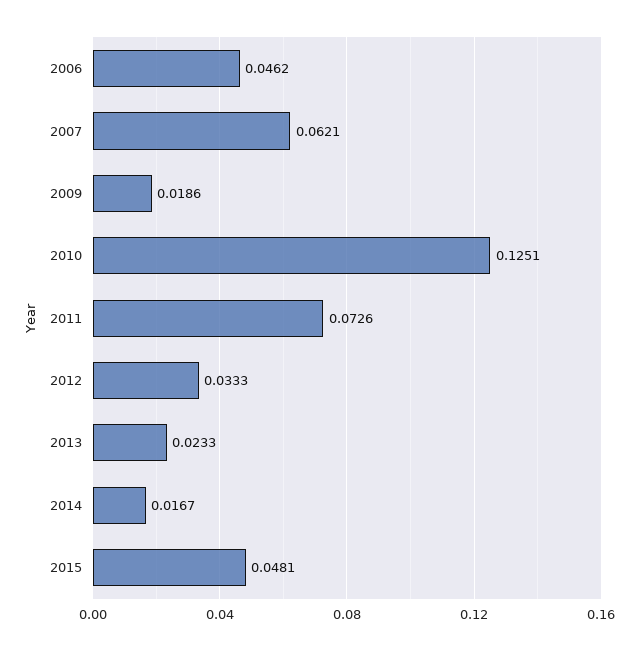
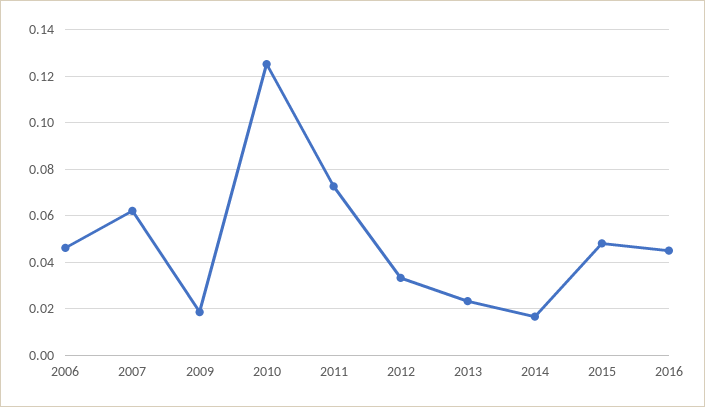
2016: none -> 0.045

